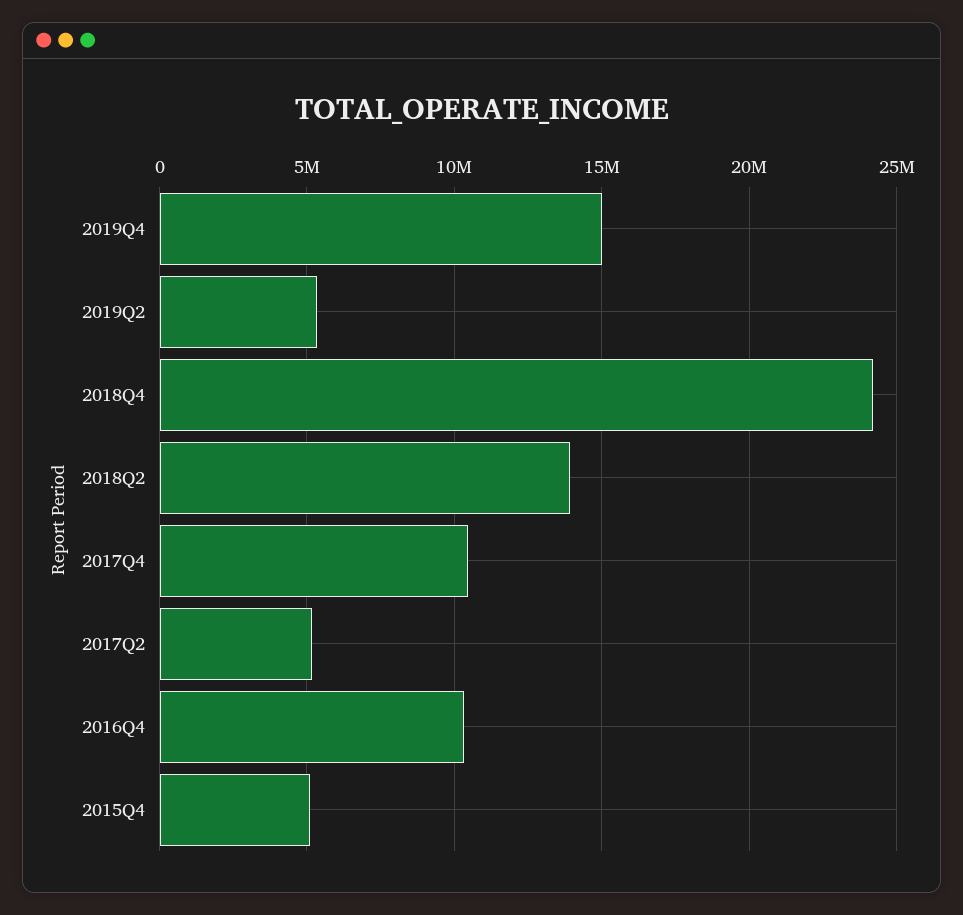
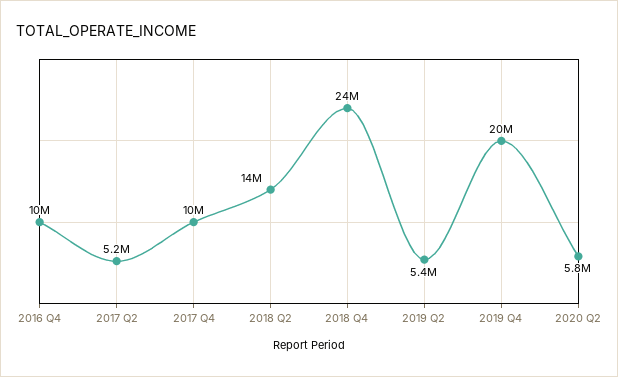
2019Q4: 15000000 -> 20000000
2015Q4: 5000000 -> none
2020 Q2: none -> 5800000

